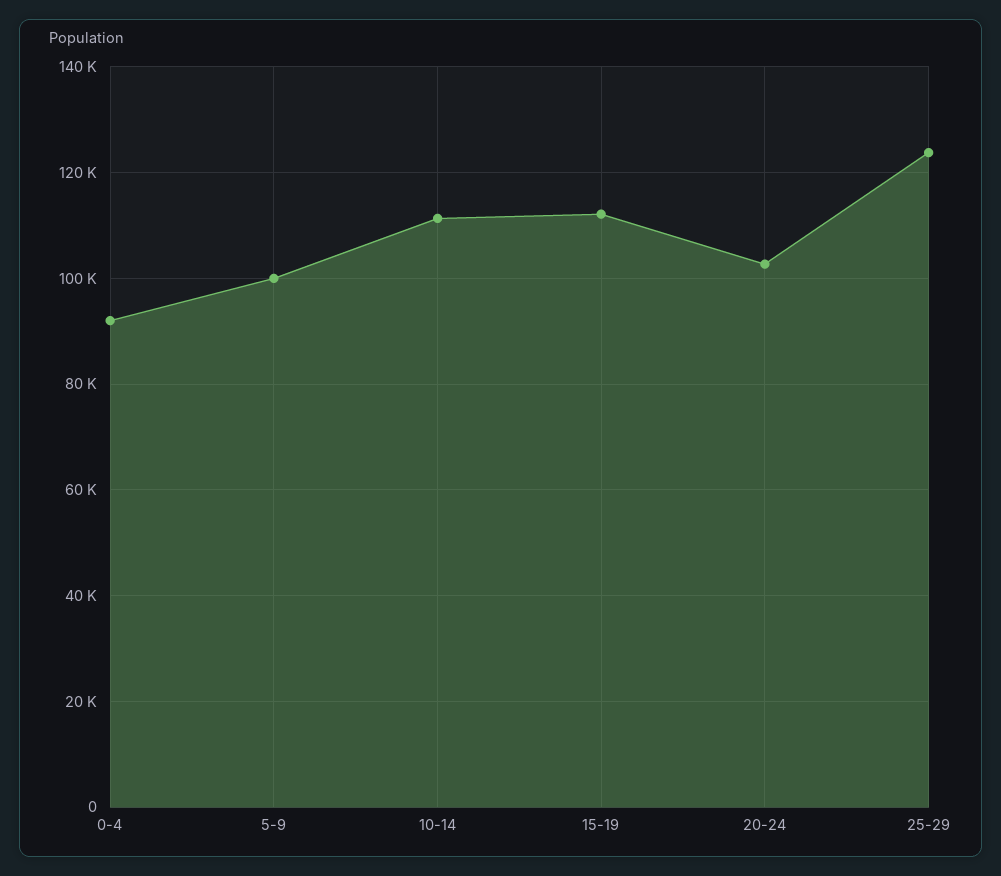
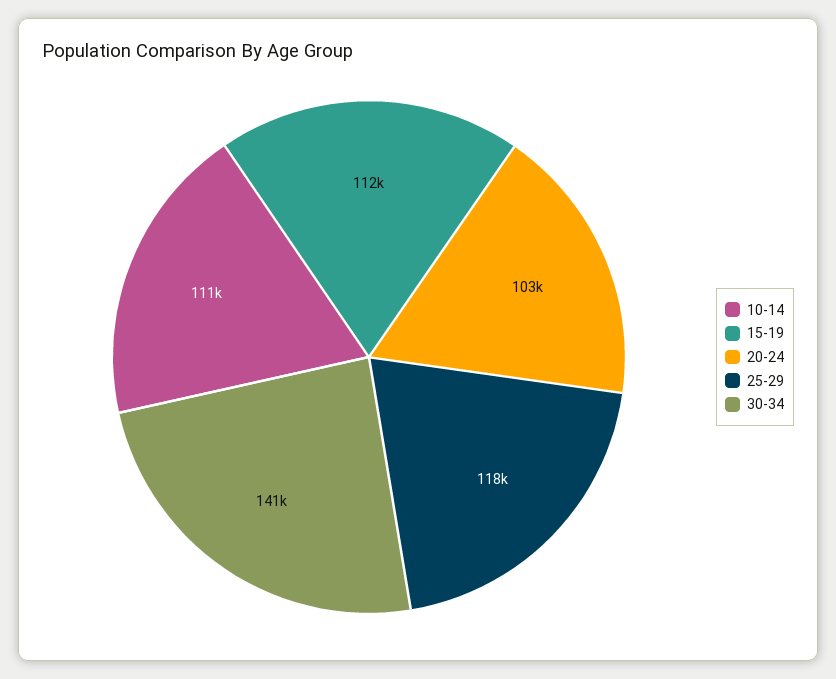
0-4: 92000 -> none
5-9: 100000 -> none
25-29: 124000 -> 118000
30-34: none -> 141000

